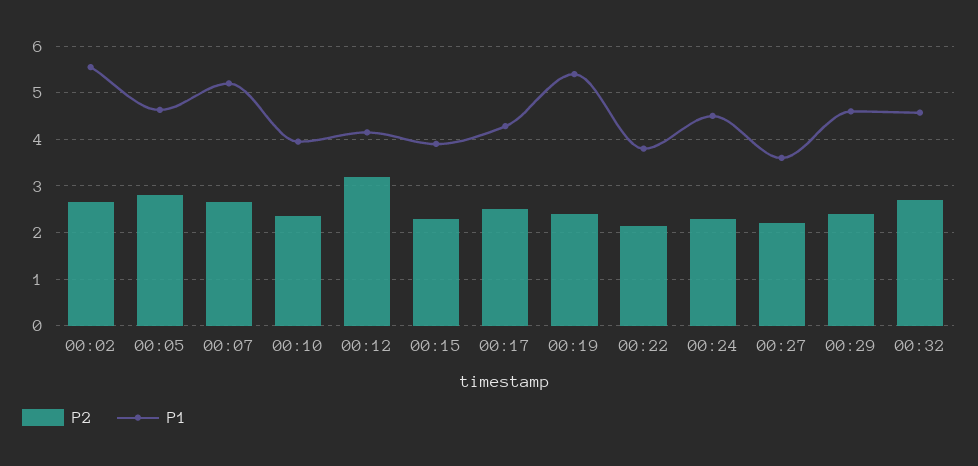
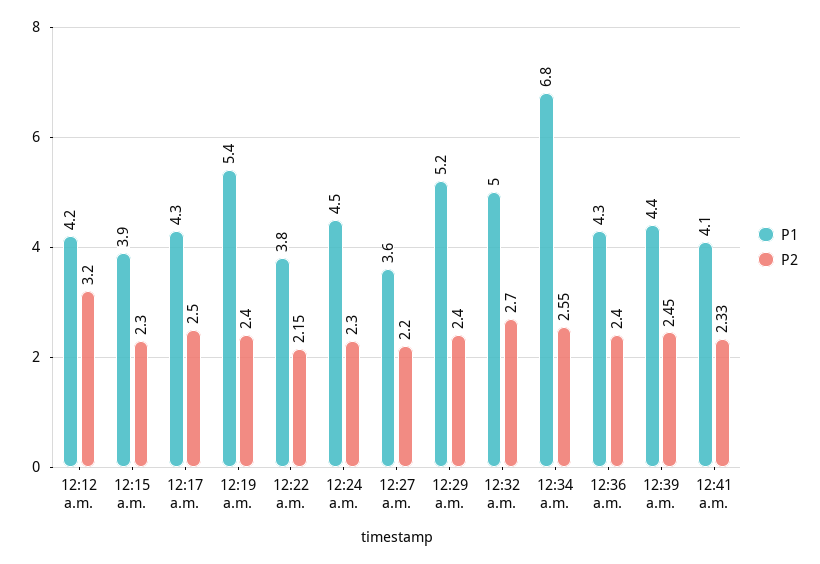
P2, 00:02: 2.6 -> none
P1, 00:02: 5.6 -> none
P2, 00:05: 2.8 -> none
P1, 00:05: 4.6 -> none
P2, 00:07: 2.6 -> none
P1, 00:07: 5.2 -> none
P2, 00:10: 2.4 -> none
P1, 00:10: 4 -> none
P1, 00:29: 4.6 -> 5.2
P1, 00:32: 4.6 -> 5
P1, 12:34 a.m.: none -> 6.8
P2, 12:34 a.m.: none -> 2.55
P1, 12:36 a.m.: none -> 4.3
P2, 12:36 a.m.: none -> 2.4
P1, 12:39 a.m.: none -> 4.4
P2, 12:39 a.m.: none -> 2.45
P1, 12:41 a.m.: none -> 4.1
P2, 12:41 a.m.: none -> 2.33

